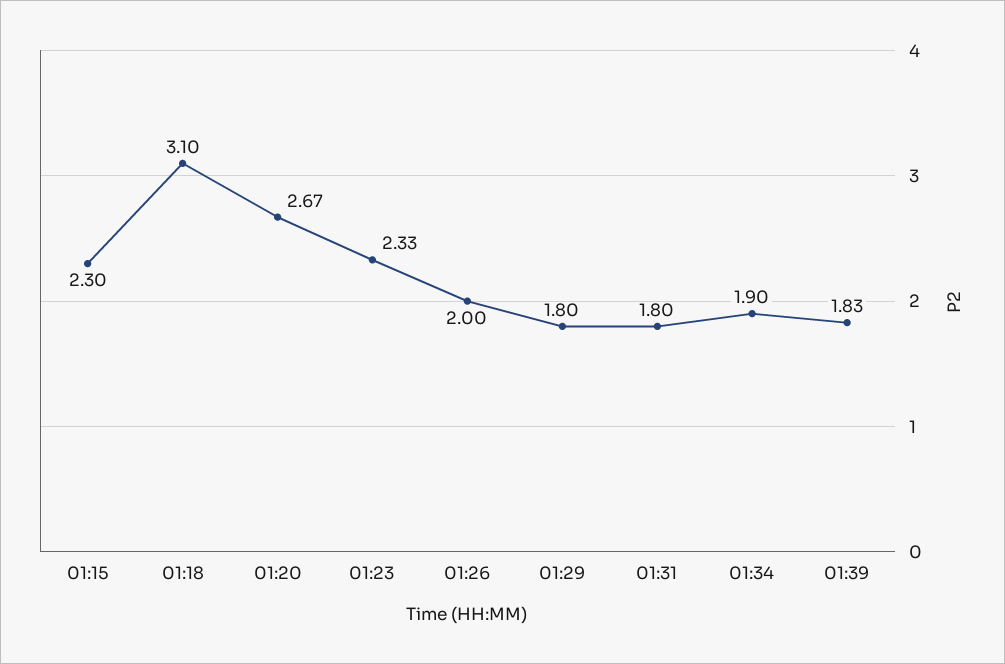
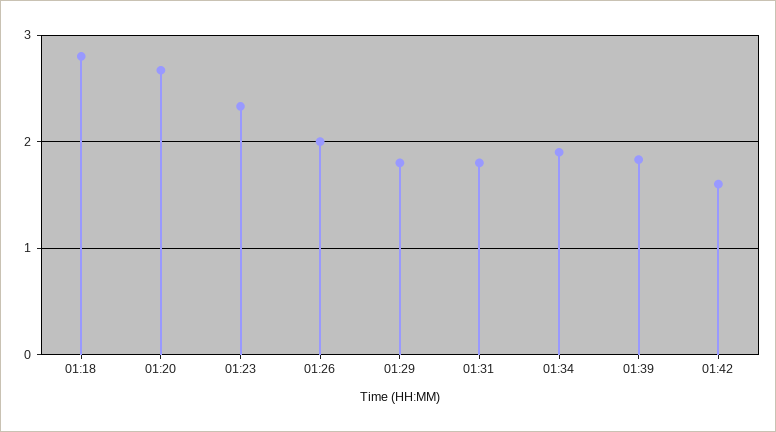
01:15: 2.3 -> none
01:18: 3.1 -> 2.8
01:42: none -> 1.6

